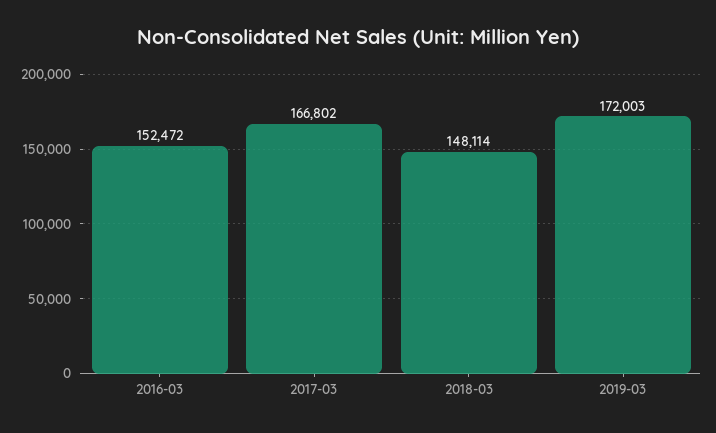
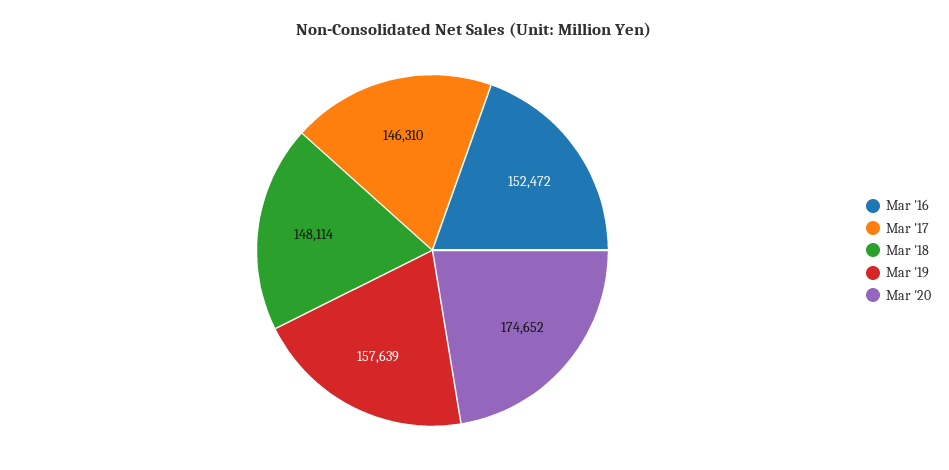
2017-03: 166802 -> 146310
2019-03: 172003 -> 157639
Mar '20: none -> 174652

